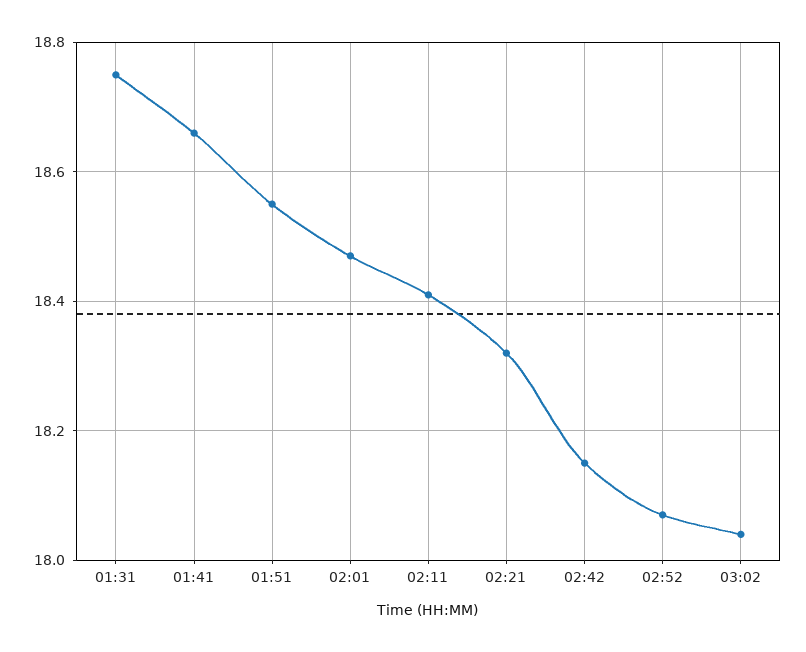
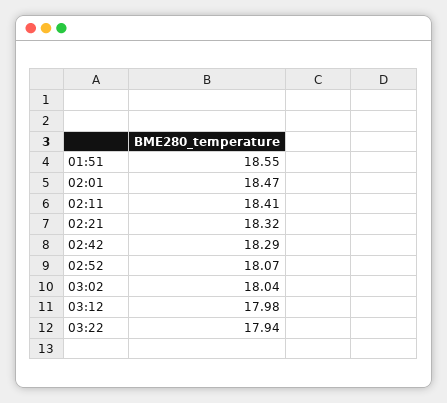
01:31: 18.75 -> none
01:41: 18.65 -> none
02:42: 18.15 -> 18.29
03:12: none -> 17.98
03:22: none -> 17.94

